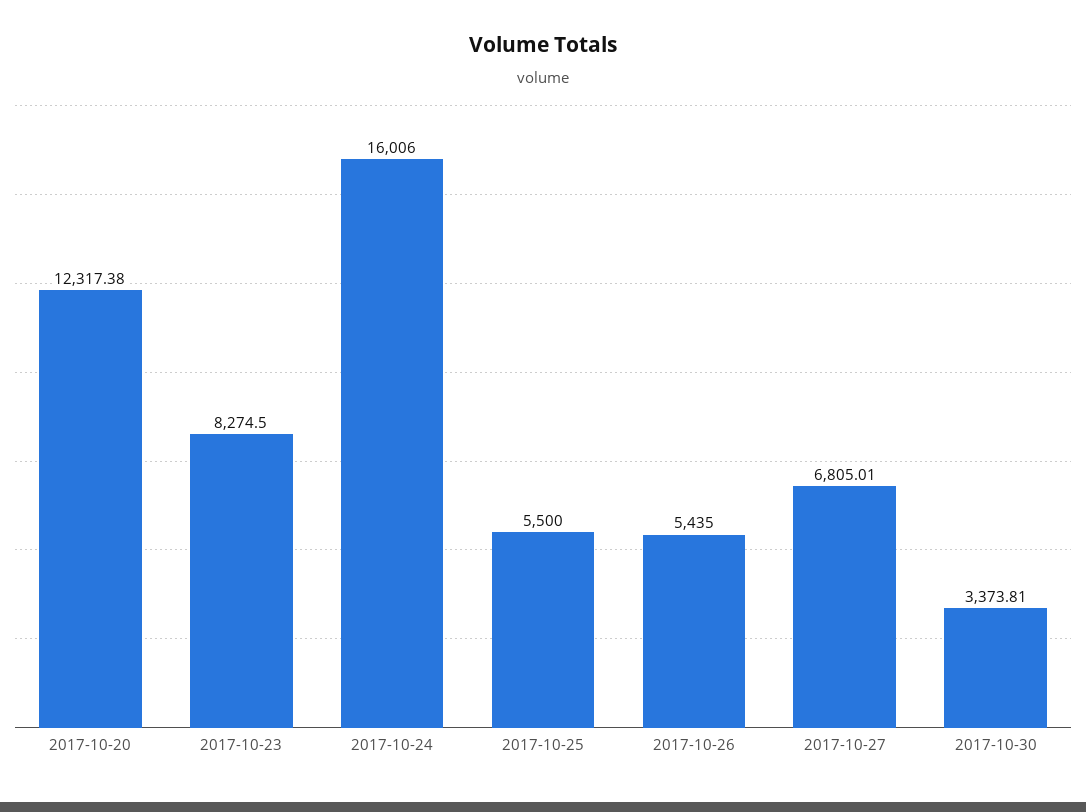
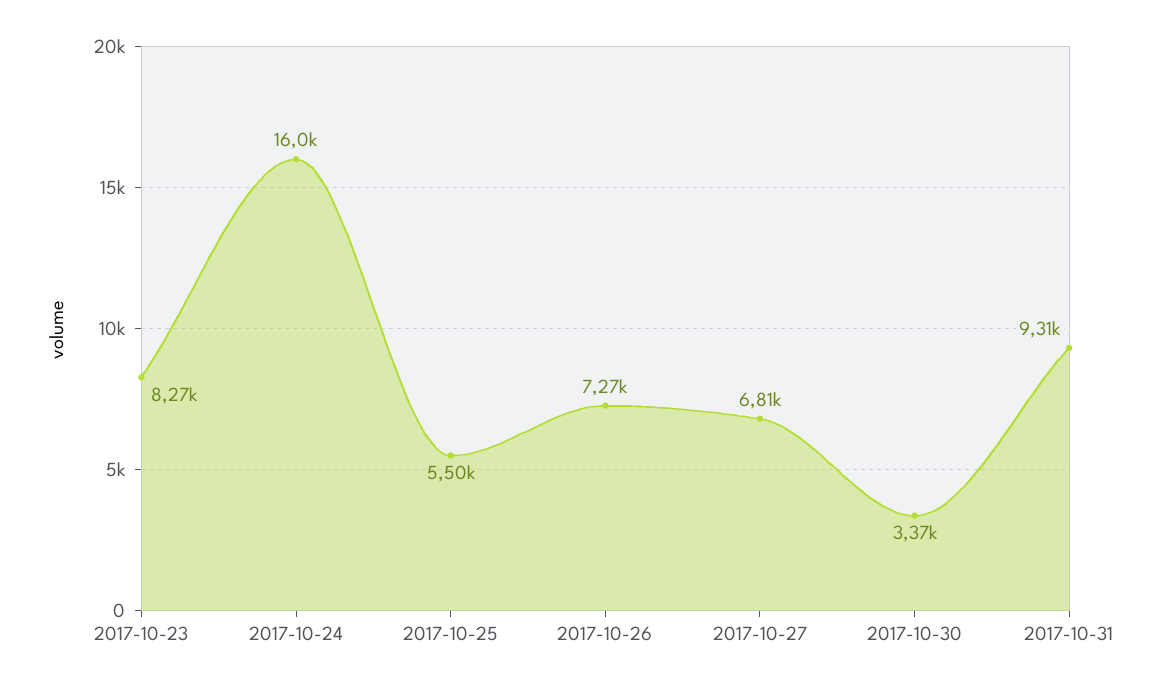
2017-10-20: 12317.38 -> none
2017-10-26: 5435 -> 7270
2017-10-31: none -> 9310

